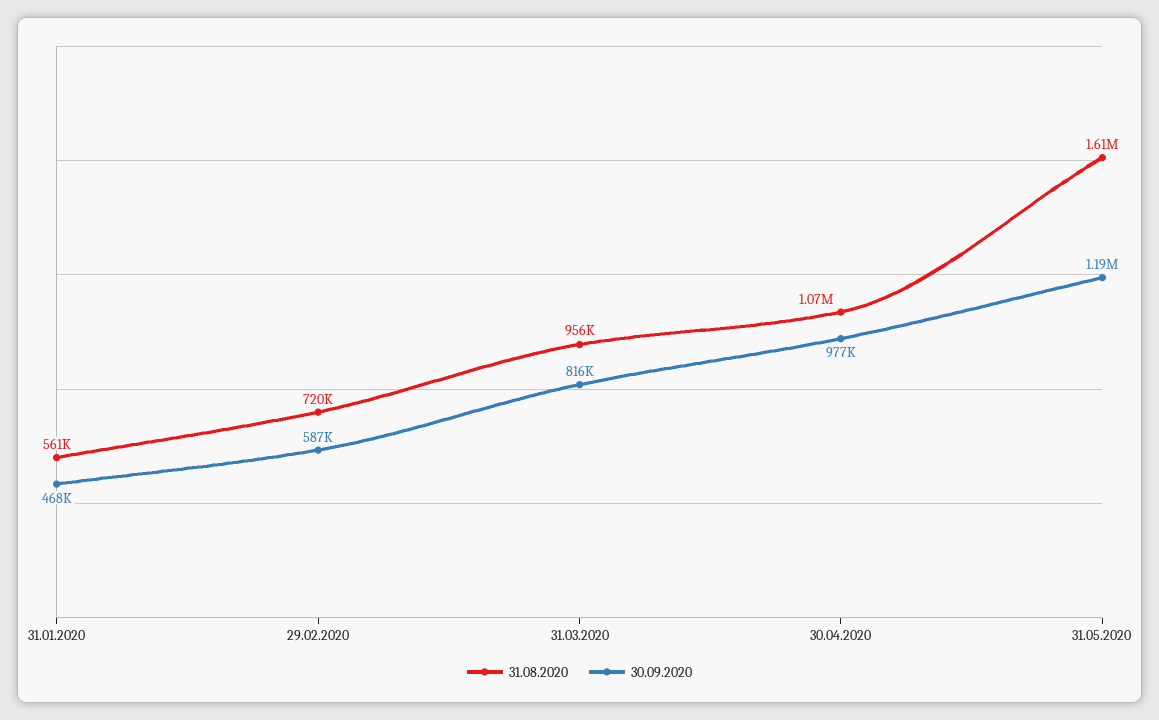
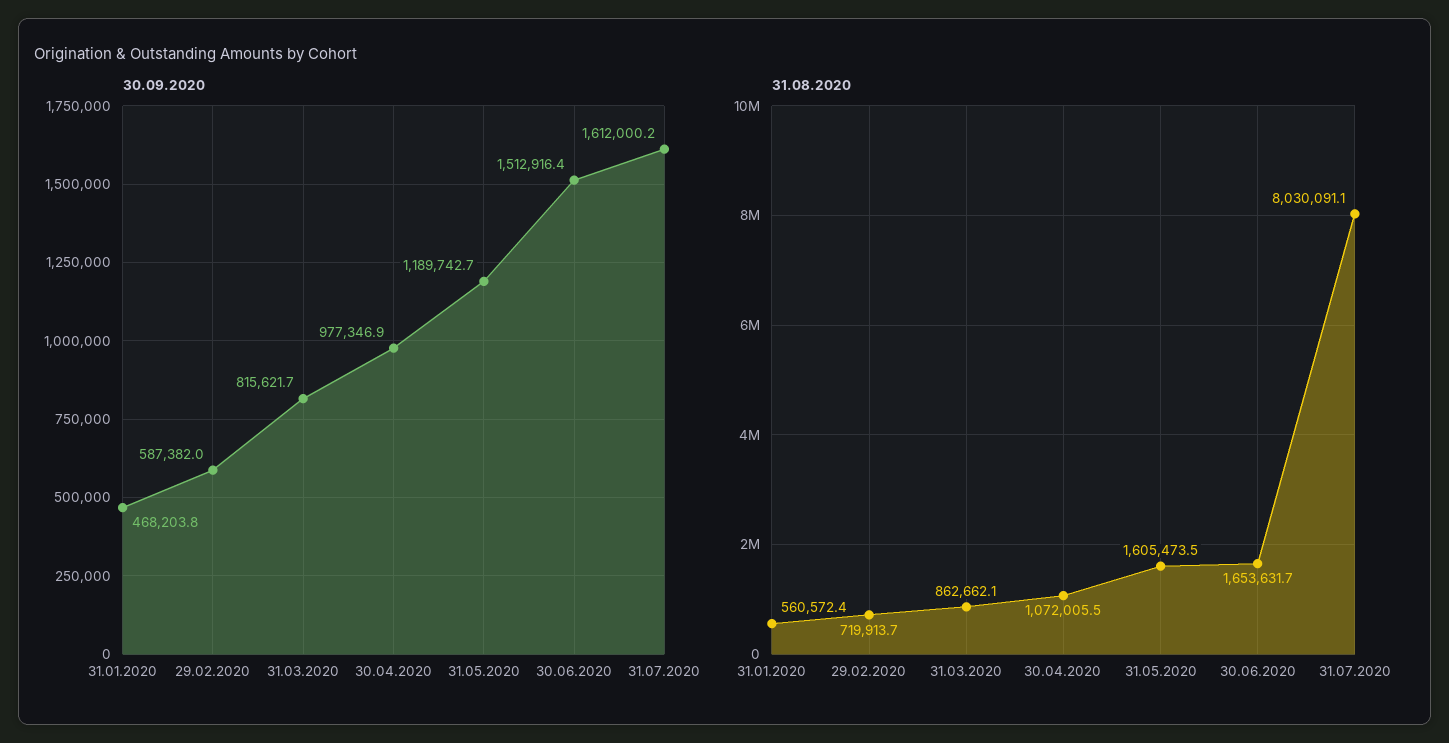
31.08.2020, 31.03.2020: 956000 -> 862662.1
30.09.2020, 30.06.2020: none -> 1512916.4
30.09.2020, 31.07.2020: none -> 1612000.2
31.08.2020, 30.06.2020: none -> 1653631.7
31.08.2020, 31.07.2020: none -> 8030091.1

